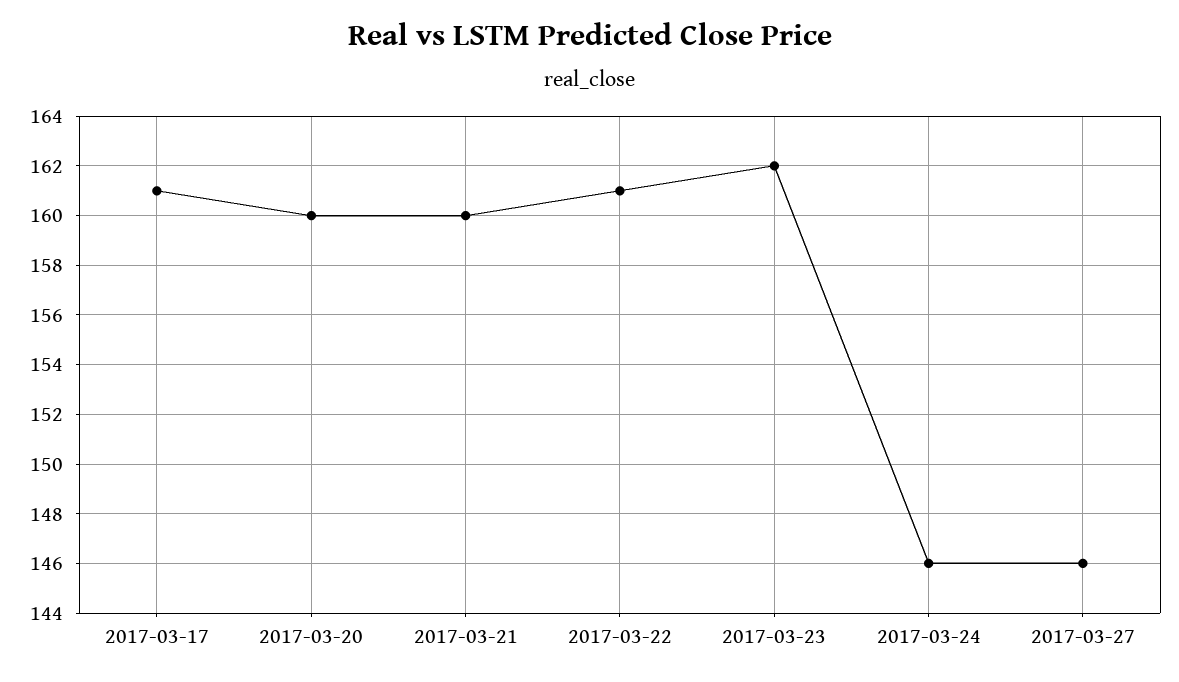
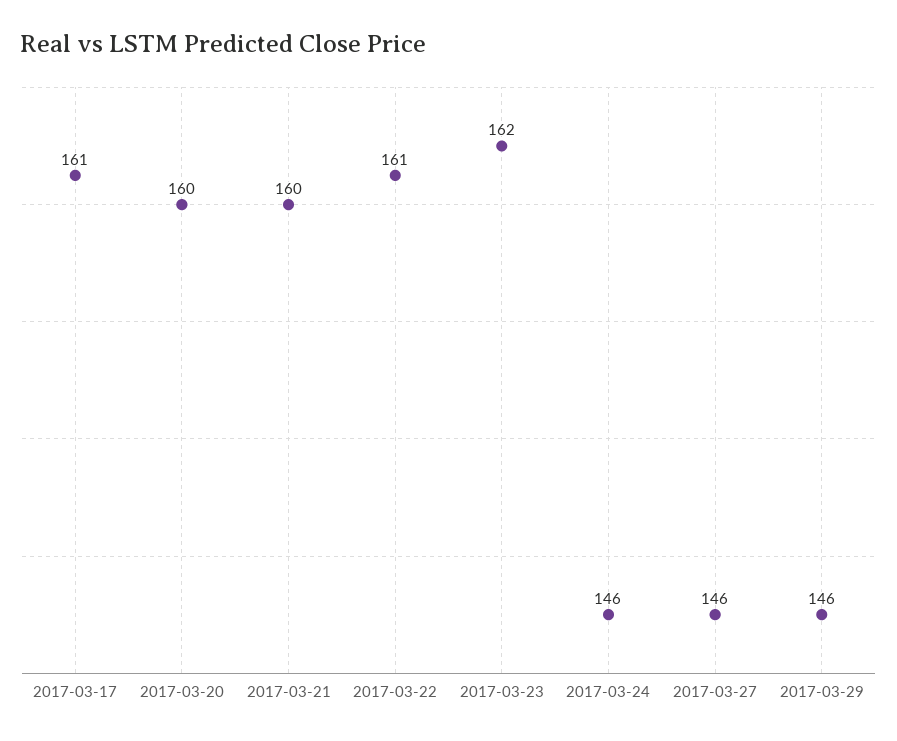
2017-03-29: none -> 146

